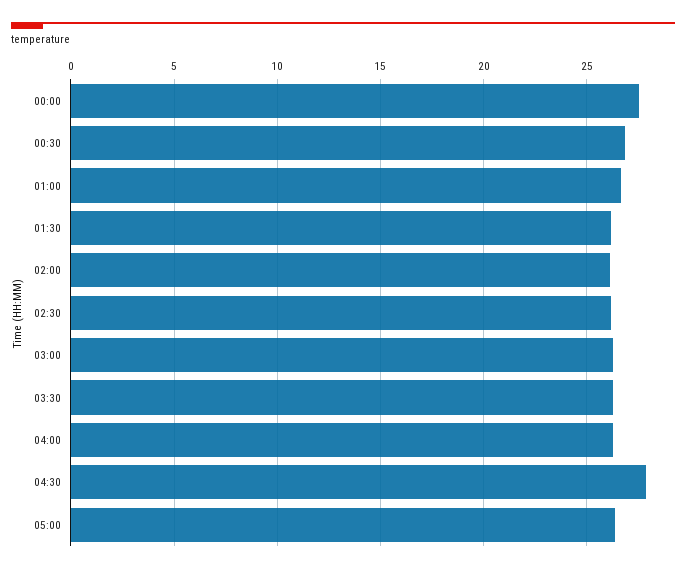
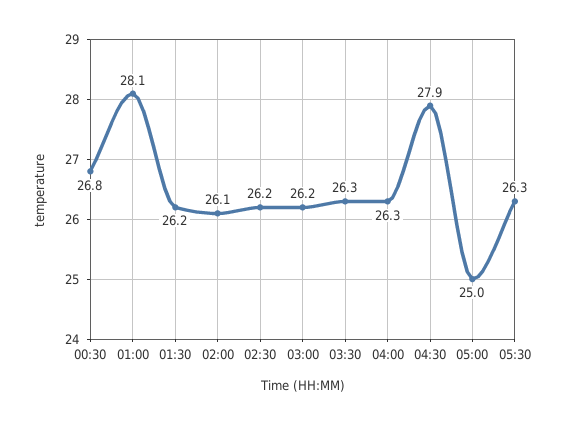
00:00: 27.5 -> none
01:00: 26.5 -> 28.1
05:00: 26.5 -> 25
05:30: none -> 26.3

